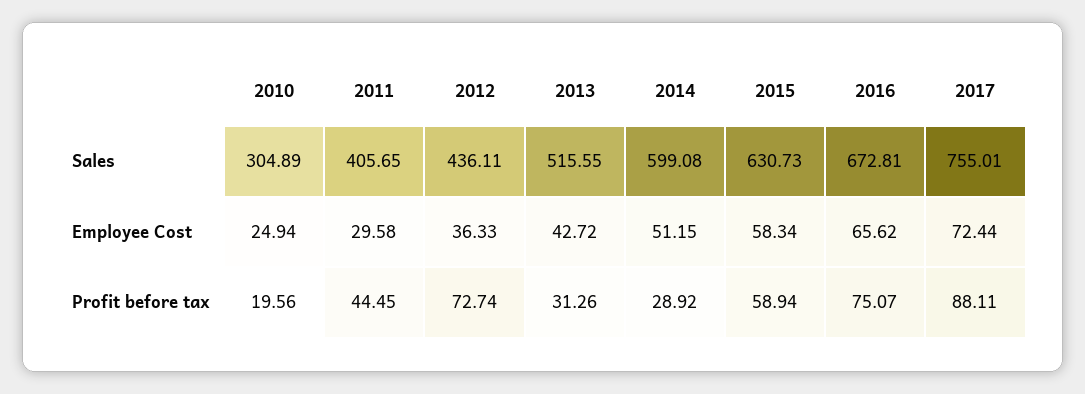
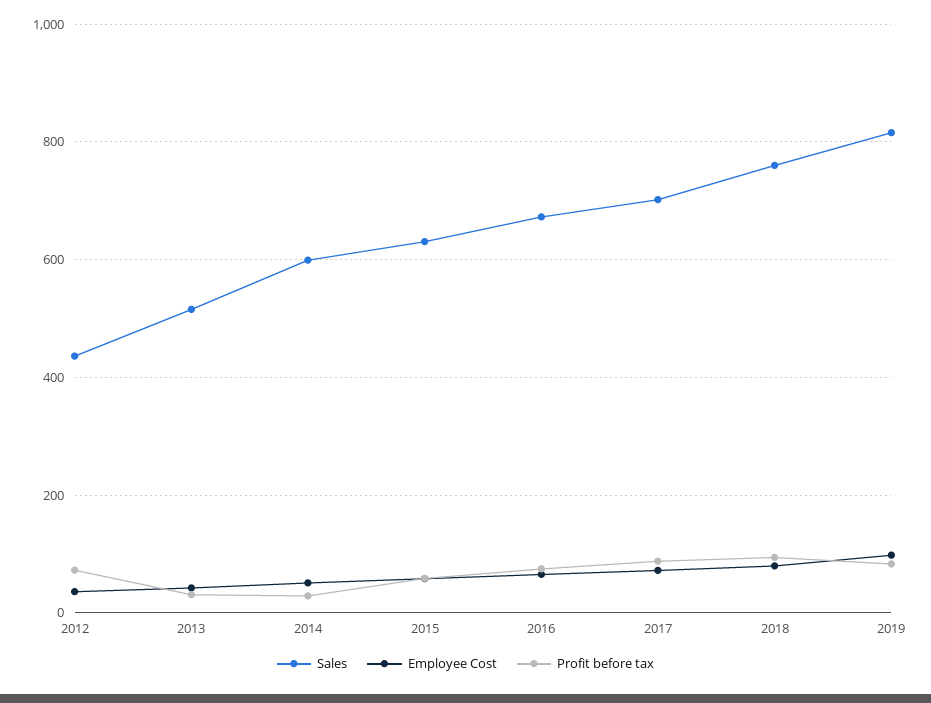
Sales, 2010: 304.89 -> none
Sales, 2011: 405.65 -> none
Sales, 2017: 755.01 -> 700
Employee Cost, 2010: 24.94 -> none
Employee Cost, 2011: 29.58 -> none
Profit before tax, 2010: 19.56 -> none
Profit before tax, 2011: 44.45 -> none
Sales, 2018: none -> 760
Employee Cost, 2018: none -> 80
Profit before tax, 2018: none -> 100
Sales, 2019: none -> 820
Employee Cost, 2019: none -> 100
Profit before tax, 2019: none -> 80

